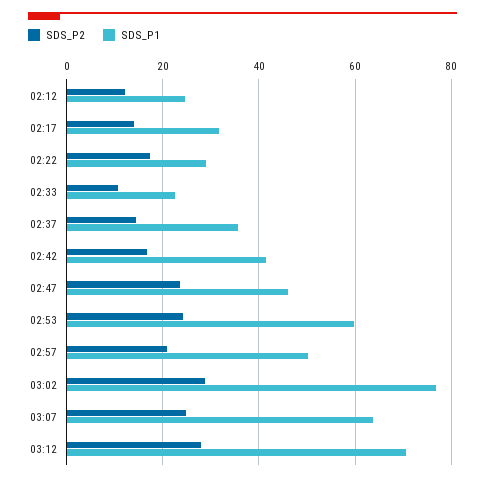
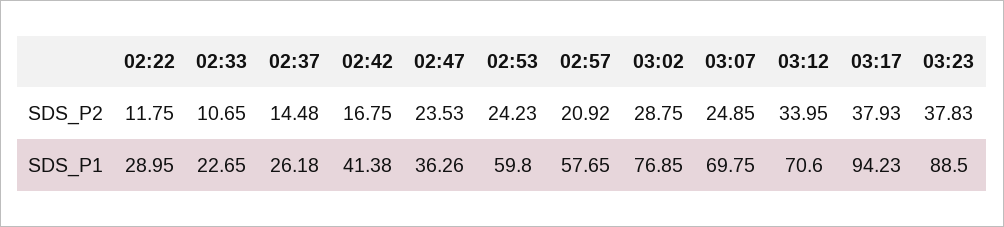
SDS_P2, 02:12: 12 -> none
SDS_P1, 02:12: 24 -> none
SDS_P2, 02:17: 14 -> none
SDS_P1, 02:17: 32 -> none
SDS_P2, 02:22: 18 -> 11.75
SDS_P1, 02:37: 36 -> 26.18
SDS_P1, 02:47: 46 -> 36.26
SDS_P1, 02:57: 50 -> 57.65
SDS_P1, 03:07: 64 -> 69.75
SDS_P2, 03:12: 28 -> 33.95
SDS_P2, 03:17: none -> 37.93
SDS_P2, 03:23: none -> 37.83
SDS_P1, 03:17: none -> 94.23
SDS_P1, 03:23: none -> 88.5

